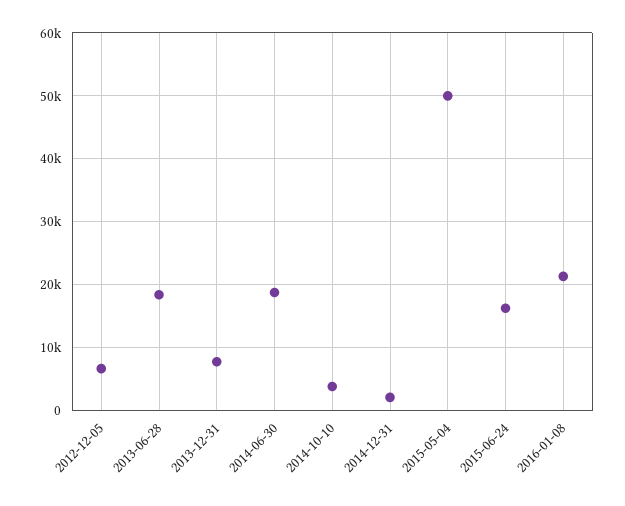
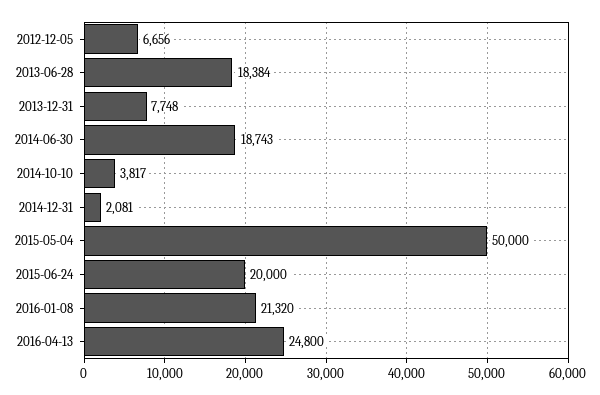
2015-06-24: 16000 -> 20000
2016-04-13: none -> 24800

